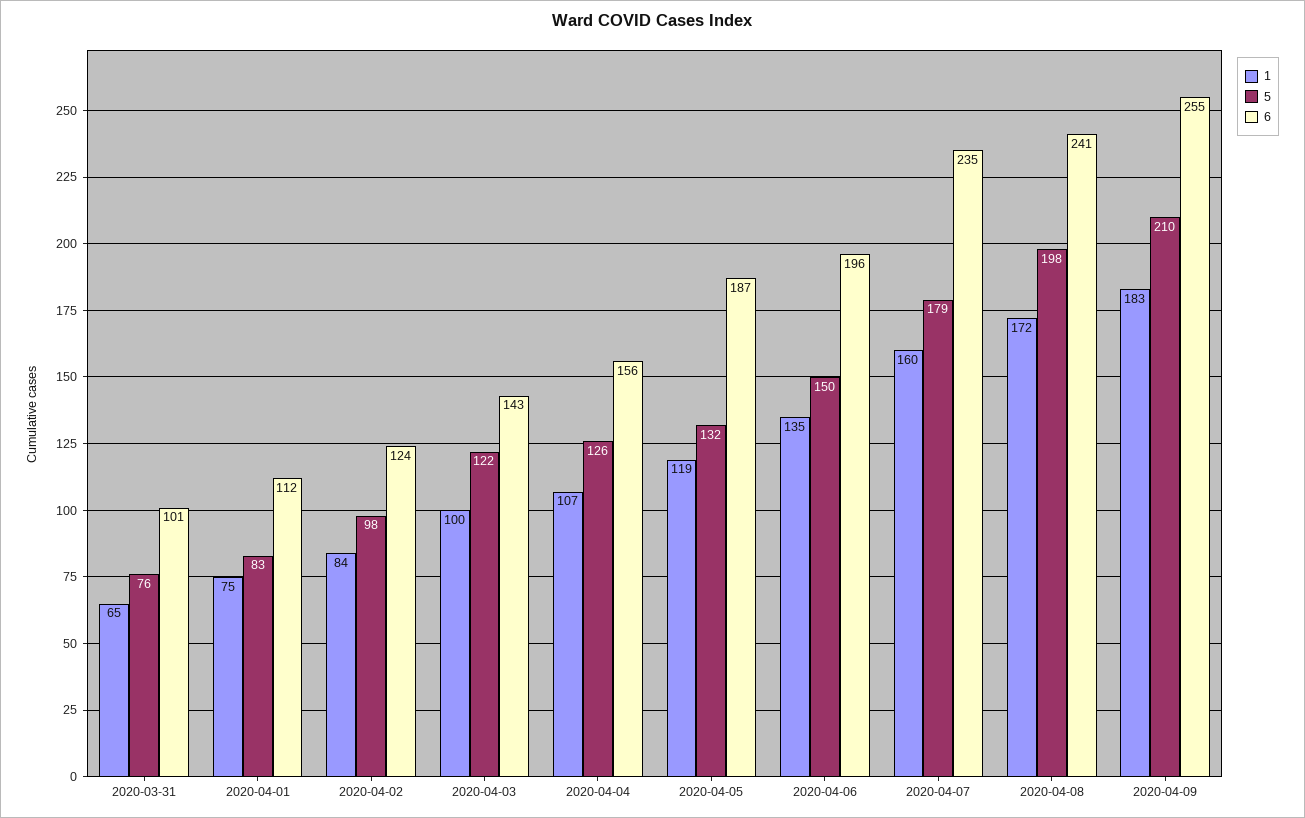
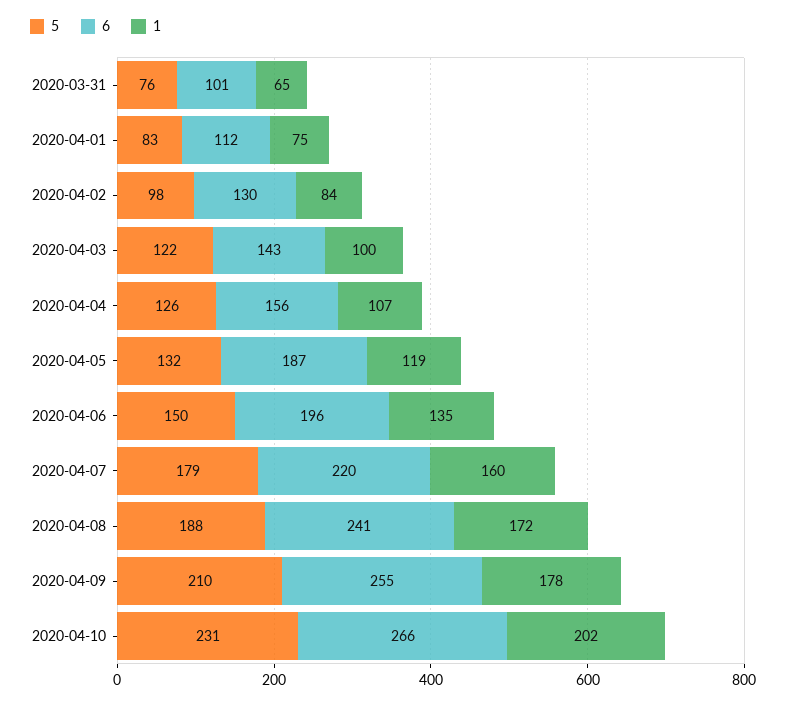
6, 2020-04-02: 124 -> 130
6, 2020-04-07: 235 -> 220
5, 2020-04-08: 198 -> 188
1, 2020-04-09: 183 -> 178
5, 2020-04-10: none -> 231
6, 2020-04-10: none -> 266
1, 2020-04-10: none -> 202

